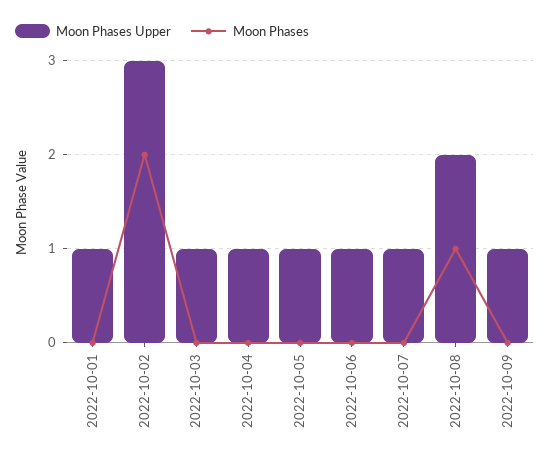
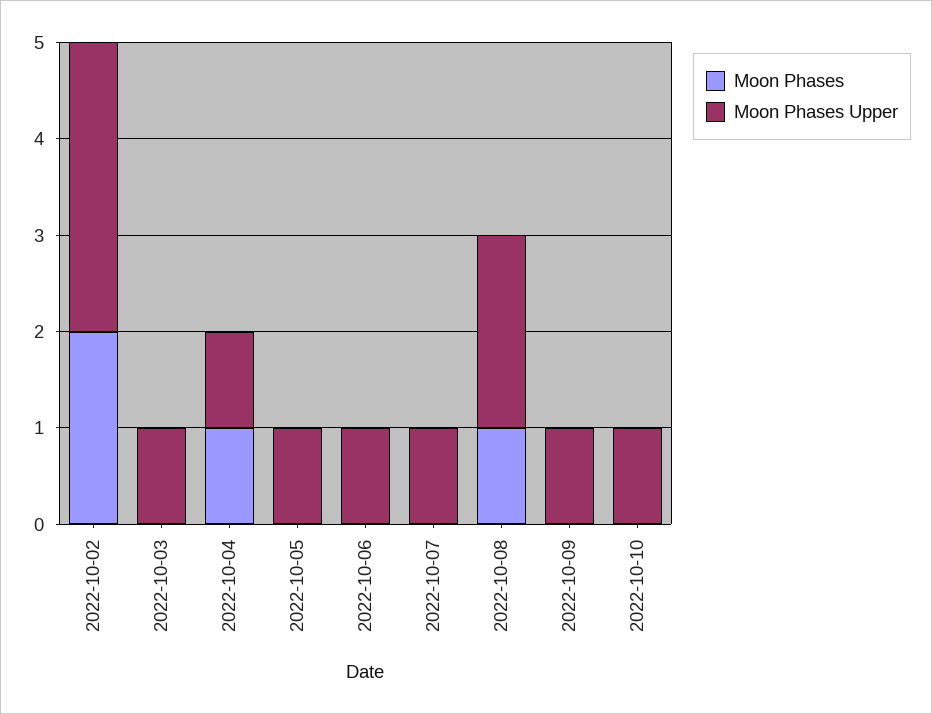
Moon Phases Upper, 2022-10-01: 1 -> none
Moon Phases, 2022-10-01: 0 -> none
Moon Phases, 2022-10-04: 0 -> 1
Moon Phases, 2022-10-10: none -> 0
Moon Phases Upper, 2022-10-10: none -> 1

